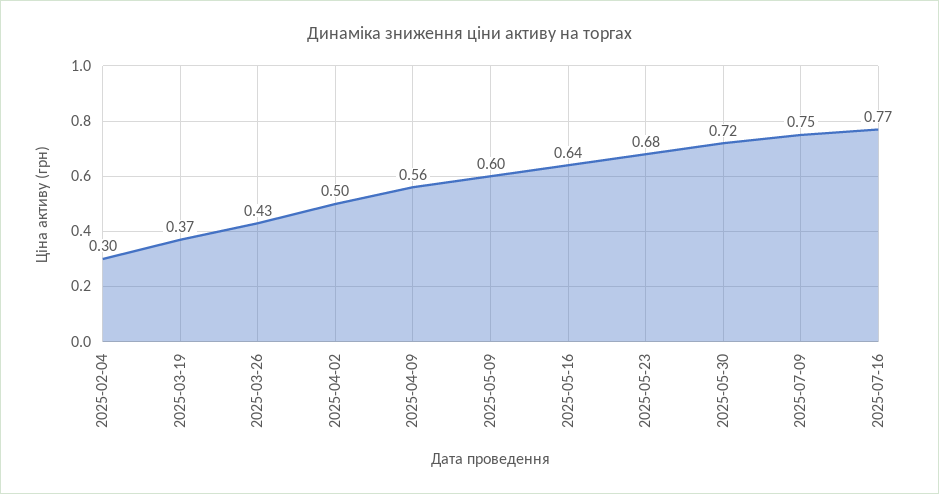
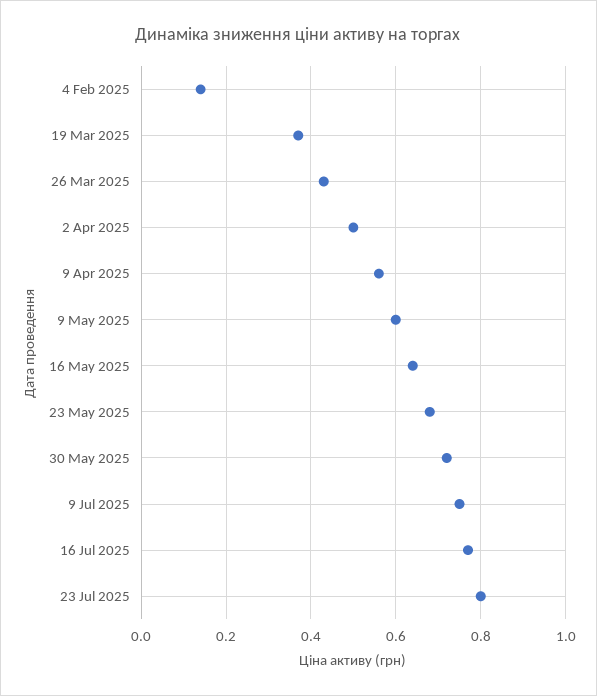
2025-02-04: 0.3 -> 0.15
23 Jul 2025: none -> 0.8

